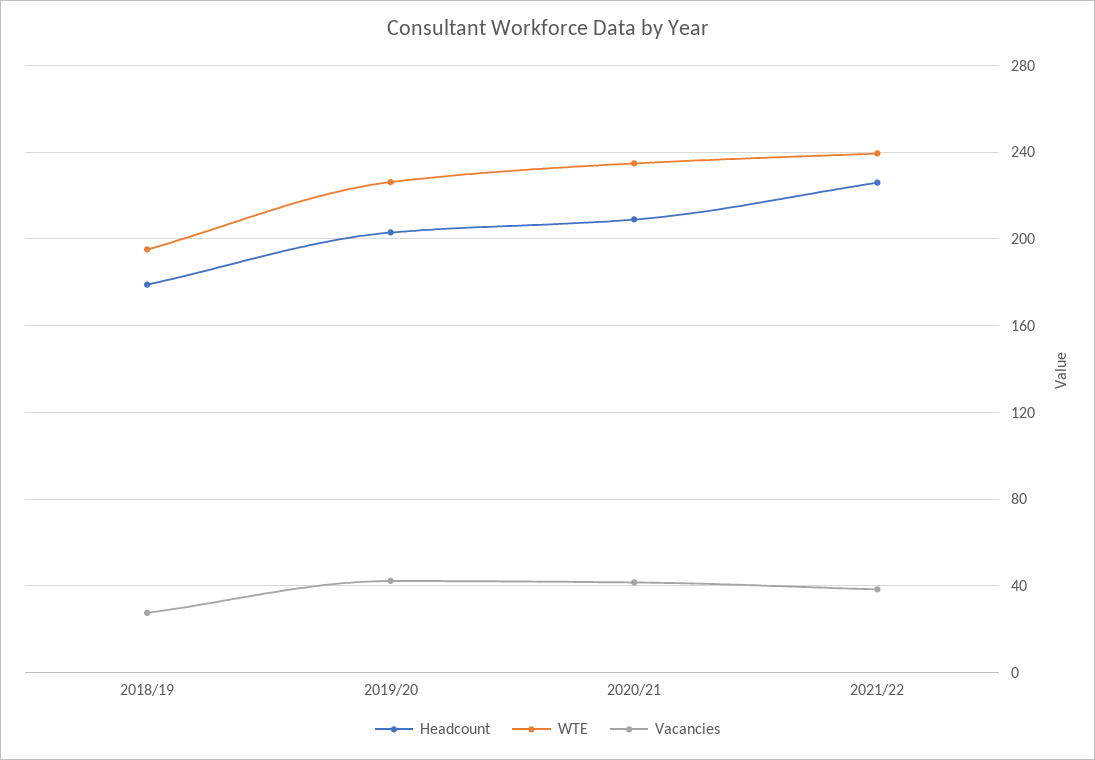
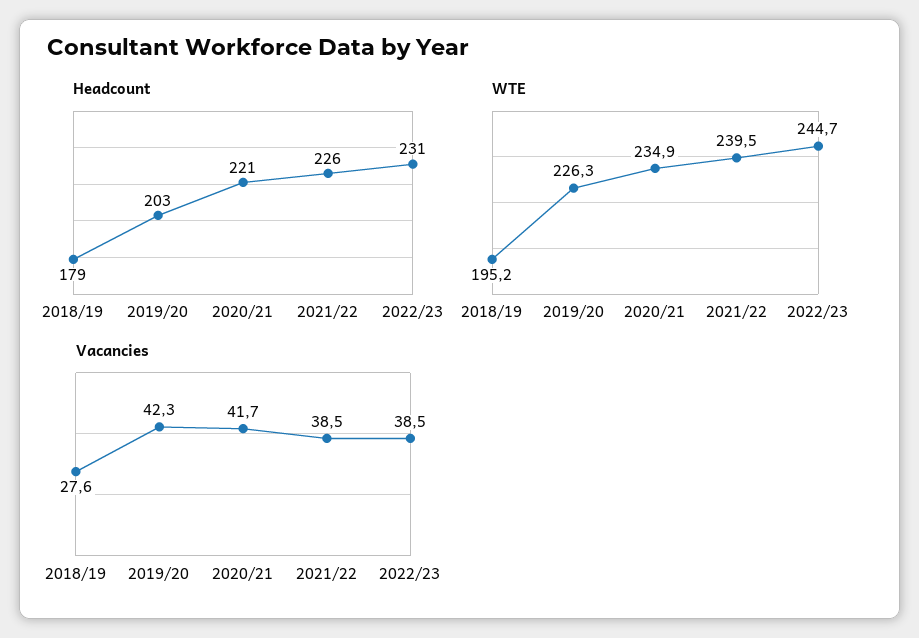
Headcount, 2020/21: 210 -> 221
Headcount, 2022/23: none -> 231
WTE, 2022/23: none -> 244.7
Vacancies, 2022/23: none -> 38.5

